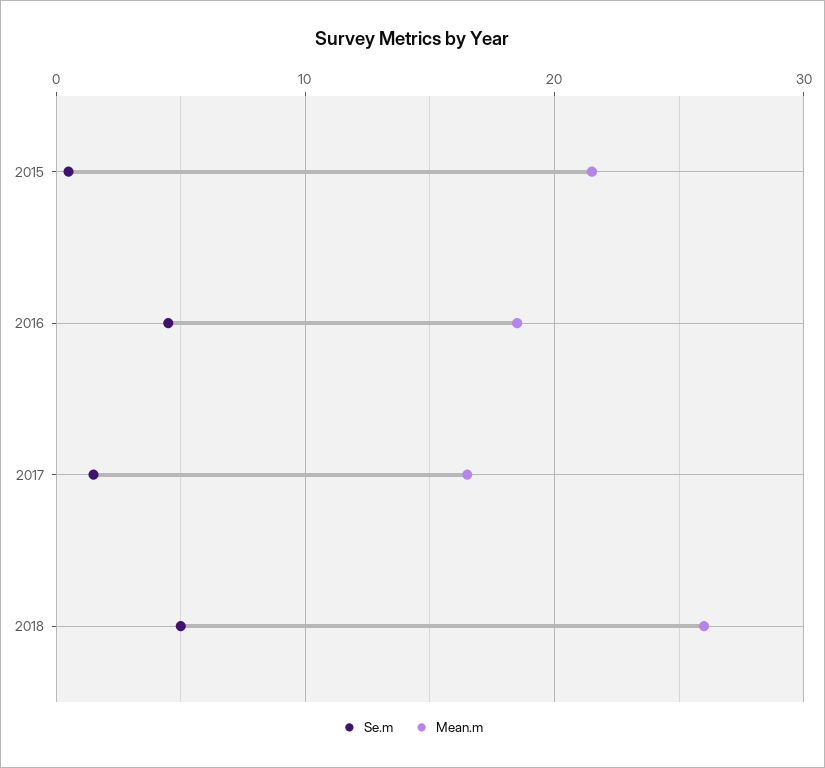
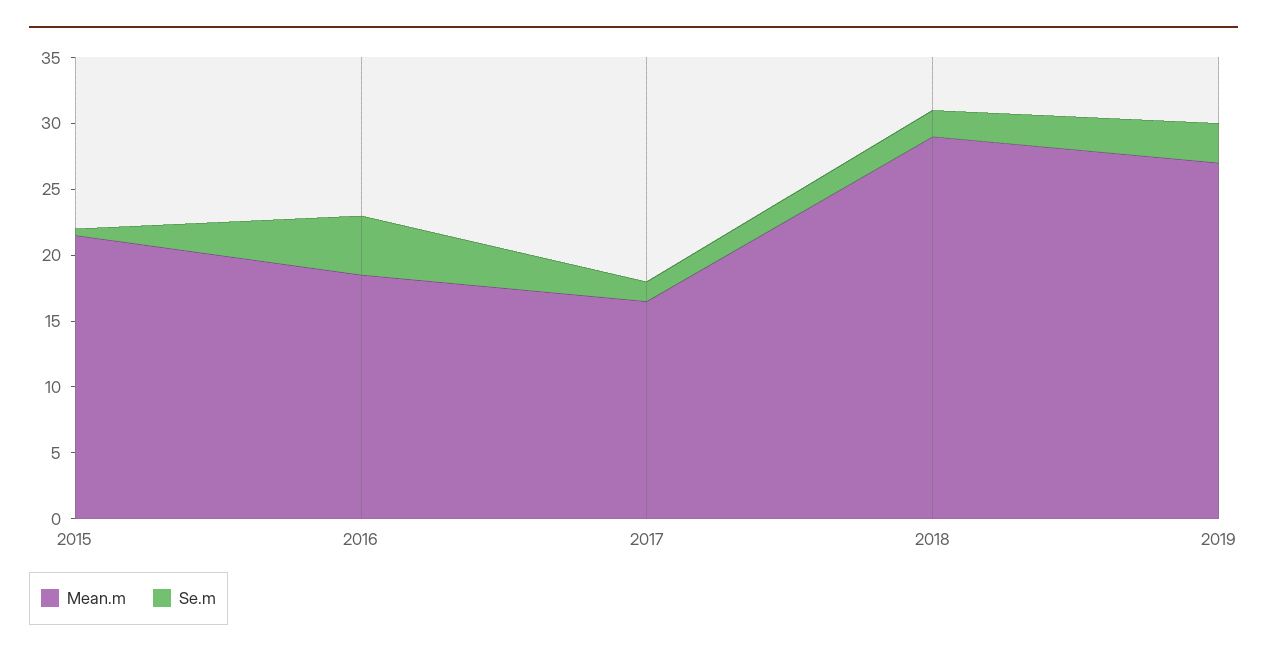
Se.m, 2018: 5 -> 2
Mean.m, 2018: 26 -> 29
Mean.m, 2019: none -> 27
Se.m, 2019: none -> 3

